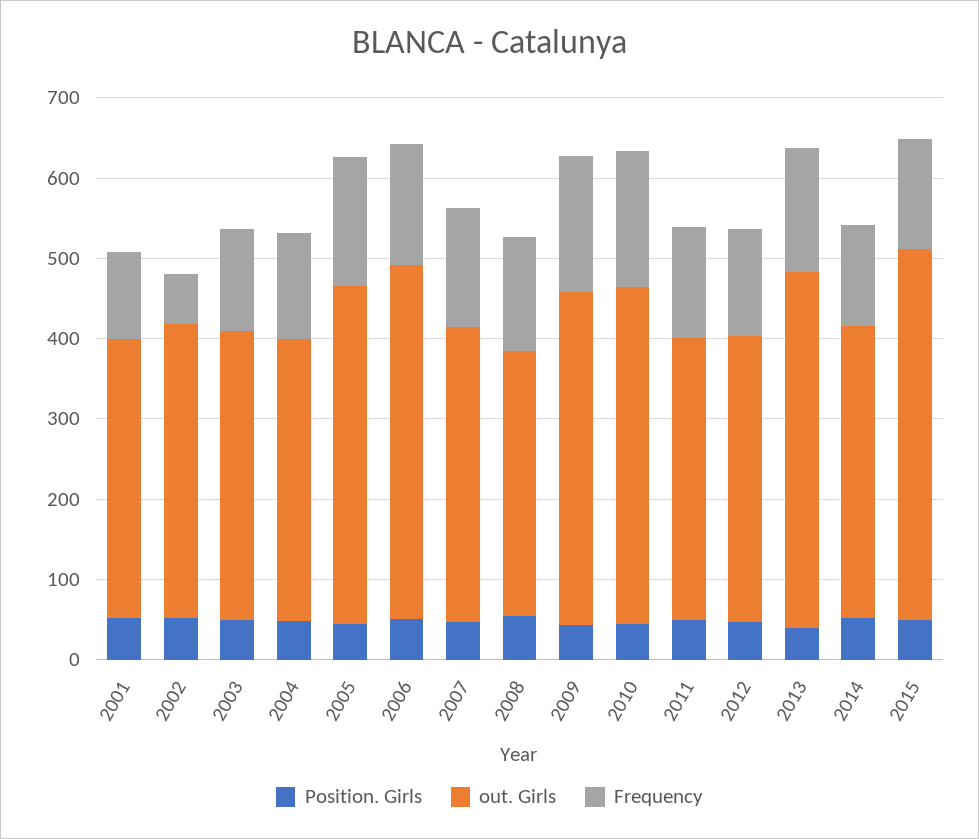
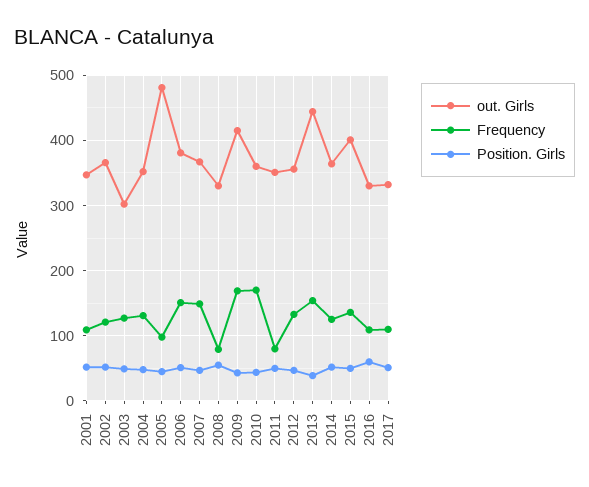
Frequency, 2002: 60 -> 120
out. Girls, 2003: 360 -> 300
out. Girls, 2005: 420 -> 480
Frequency, 2005: 160 -> 100
out. Girls, 2006: 440 -> 380
Frequency, 2008: 140 -> 80
out. Girls, 2010: 420 -> 360
Frequency, 2011: 140 -> 80
out. Girls, 2015: 460 -> 400
out. Girls, 2016: none -> 330
Frequency, 2016: none -> 110
Position. Girls, 2016: none -> 60
out. Girls, 2017: none -> 330
Frequency, 2017: none -> 110
Position. Girls, 2017: none -> 50

